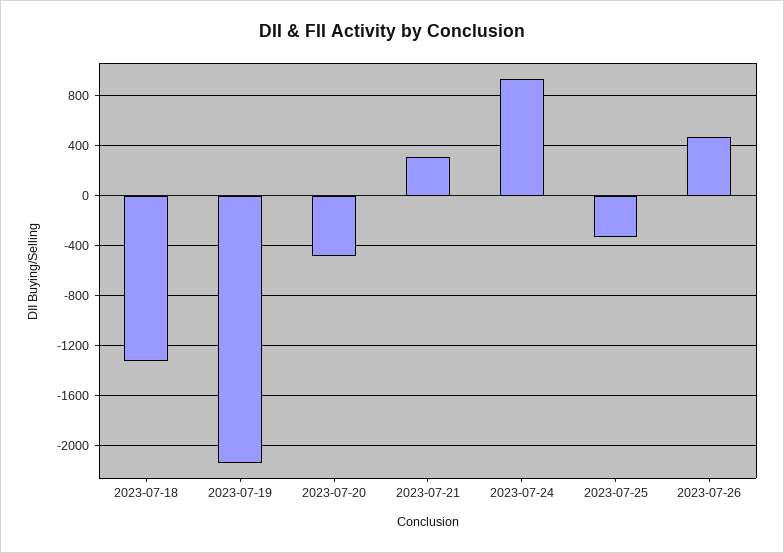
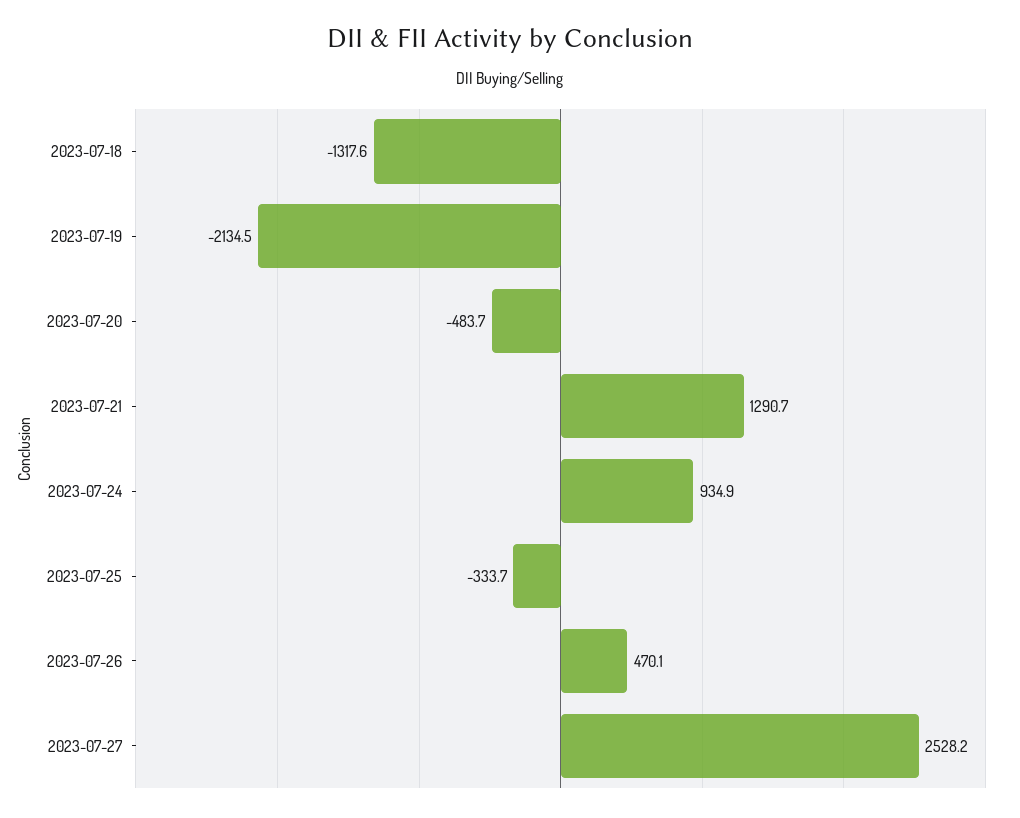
2023-07-21: 300 -> 1290.7
2023-07-27: none -> 2528.2

